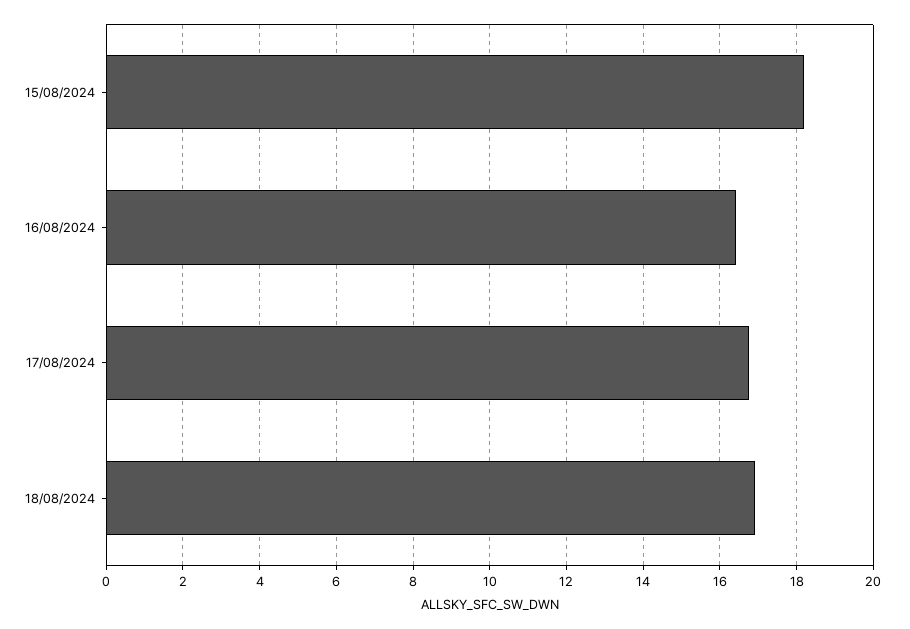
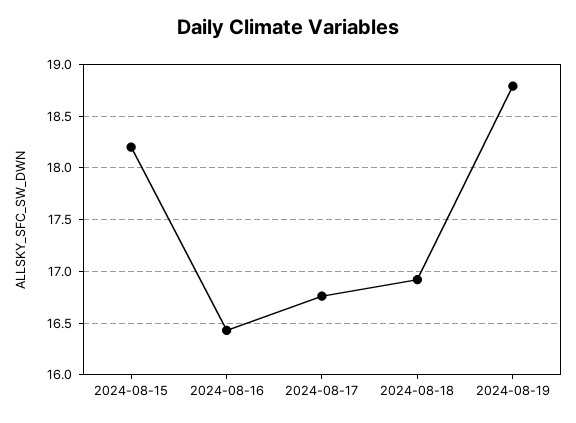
2024-08-19: none -> 18.8

